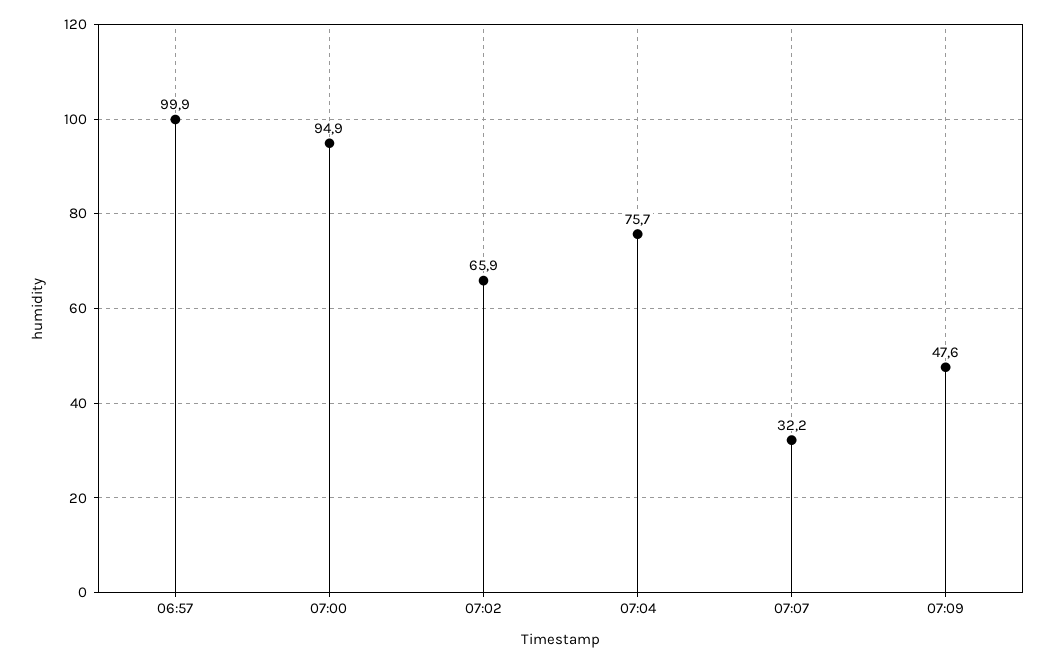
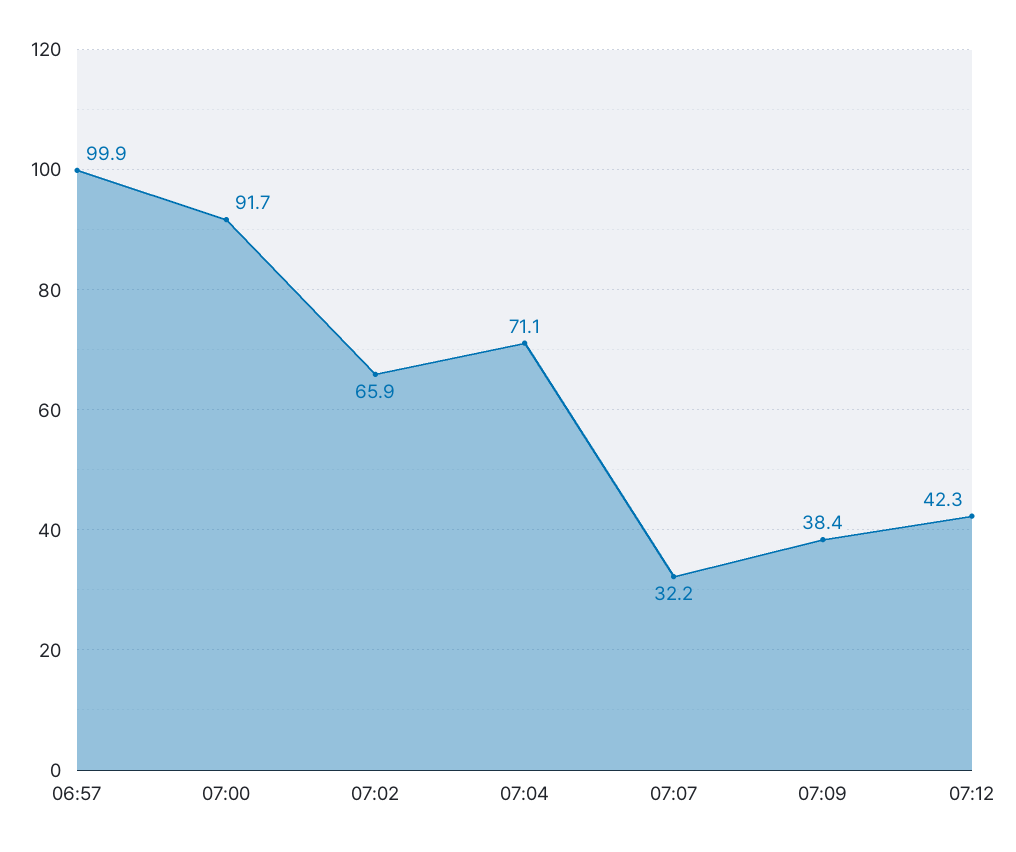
07:00: 94.9 -> 91.7
07:04: 75.7 -> 71.1
07:09: 47.6 -> 38.4
07:12: none -> 42.3

